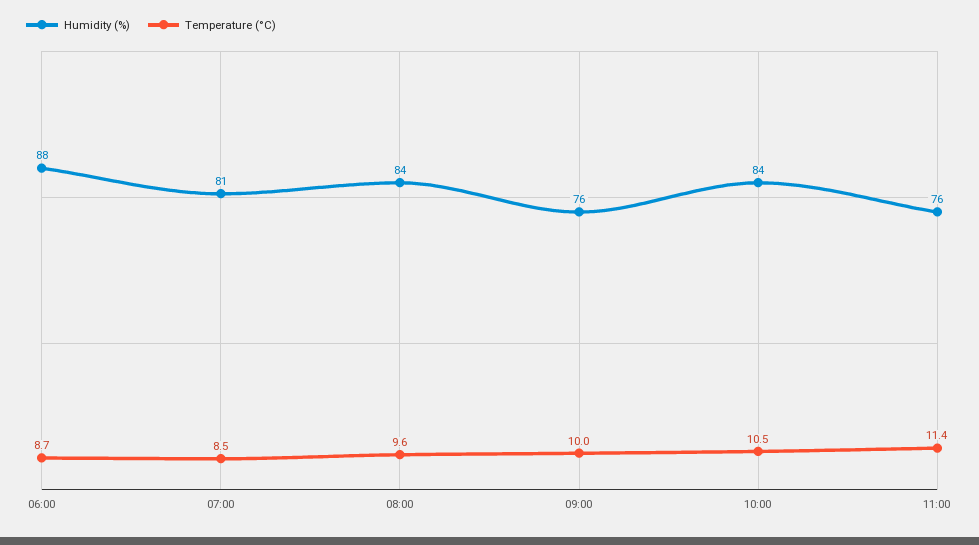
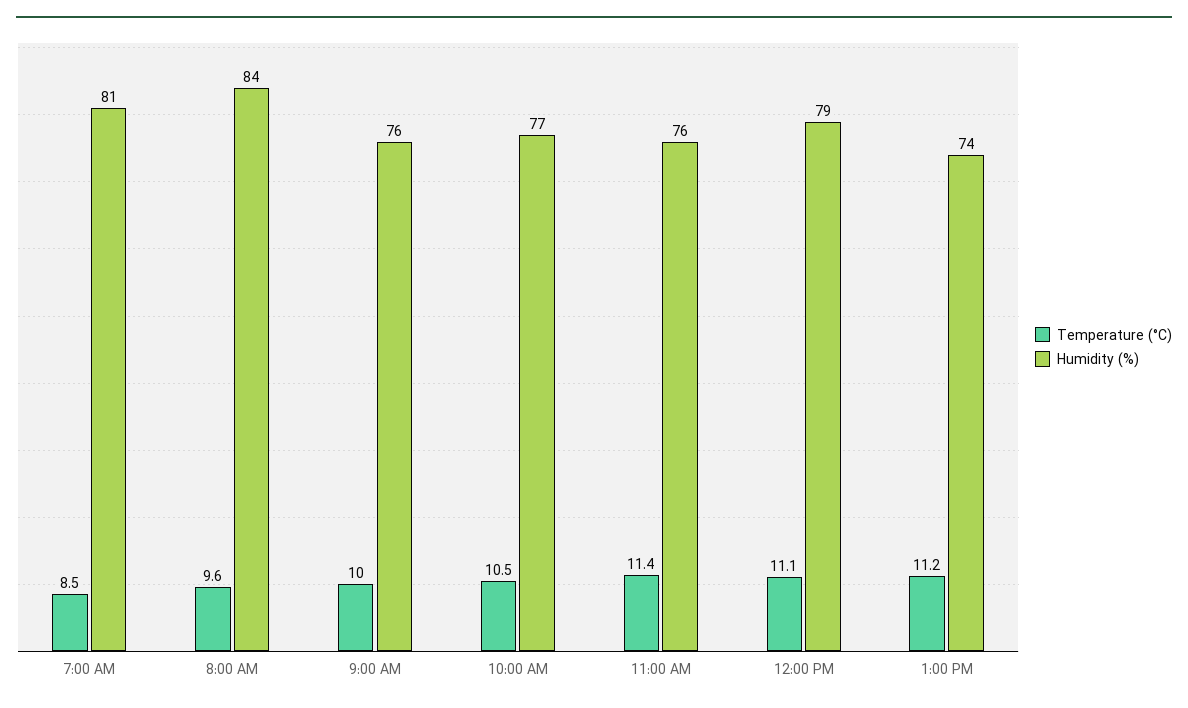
Humidity (%), 06:00: 88 -> none
Temperature (°C), 06:00: 8.7 -> none
Humidity (%), 10:00: 84 -> 77
Temperature (°C), 12:00 PM: none -> 11.1
Humidity (%), 12:00 PM: none -> 79
Temperature (°C), 1:00 PM: none -> 11.2
Humidity (%), 1:00 PM: none -> 74

